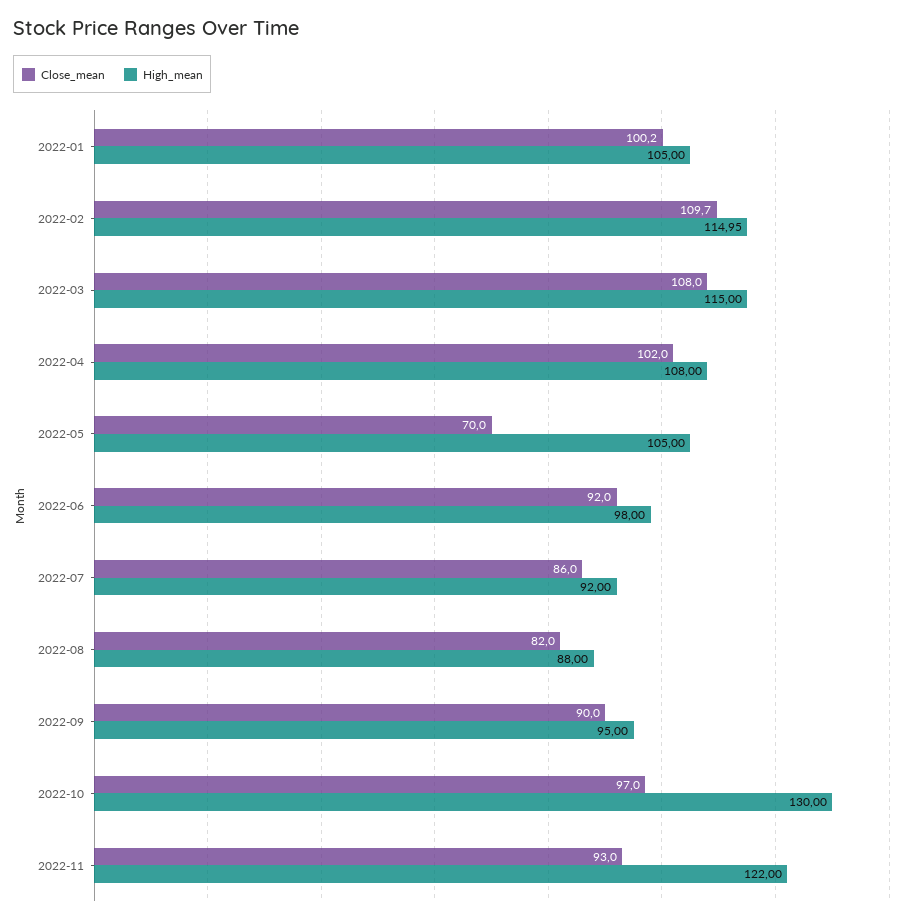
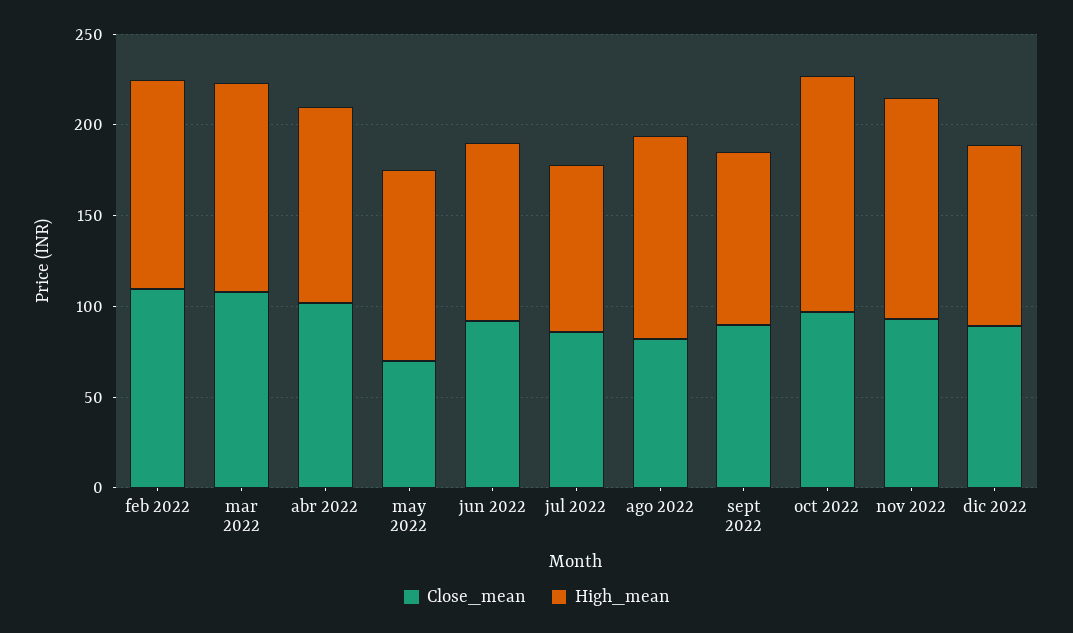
Close_mean, 2022-01: 100.2 -> none
High_mean, 2022-01: 105 -> none
High_mean, 2022-08: 88 -> 110
Close_mean, dic 2022: none -> 90
High_mean, dic 2022: none -> 100

